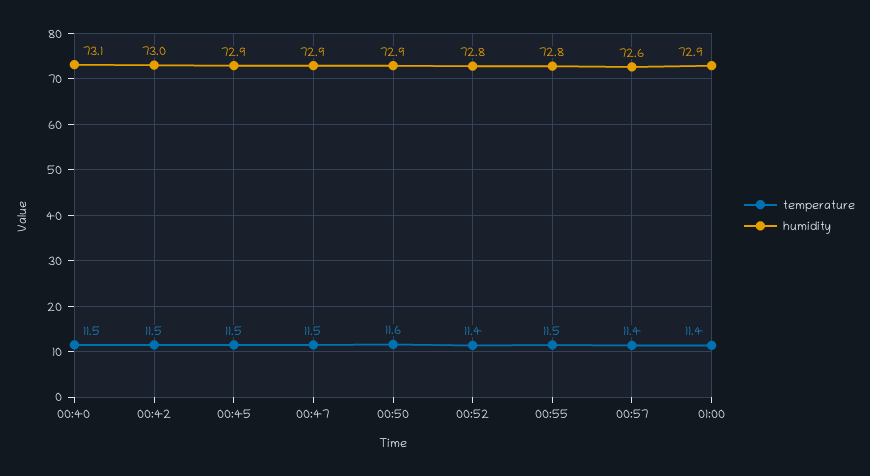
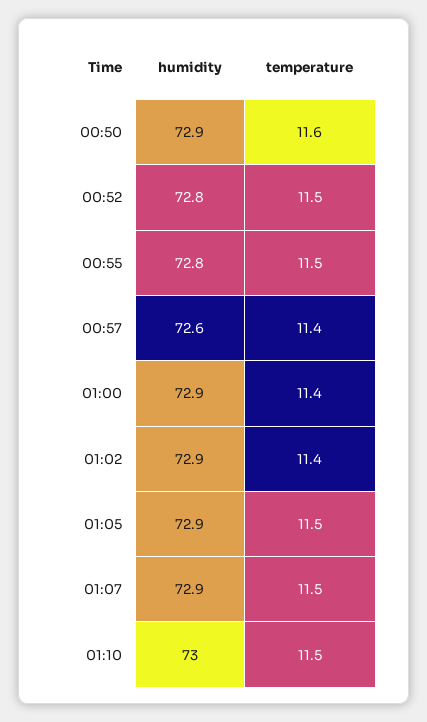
temperature, 00:40: 11.5 -> none
humidity, 00:40: 73.1 -> none
temperature, 00:42: 11.5 -> none
humidity, 00:42: 73 -> none
temperature, 00:45: 11.5 -> none
humidity, 00:45: 72.9 -> none
temperature, 00:47: 11.5 -> none
humidity, 00:47: 72.9 -> none
temperature, 00:52: 11.4 -> 11.5
humidity, 01:02: none -> 72.9
temperature, 01:02: none -> 11.4
humidity, 01:05: none -> 72.9
temperature, 01:05: none -> 11.5
humidity, 01:07: none -> 72.9
temperature, 01:07: none -> 11.5
humidity, 01:10: none -> 73
temperature, 01:10: none -> 11.5

